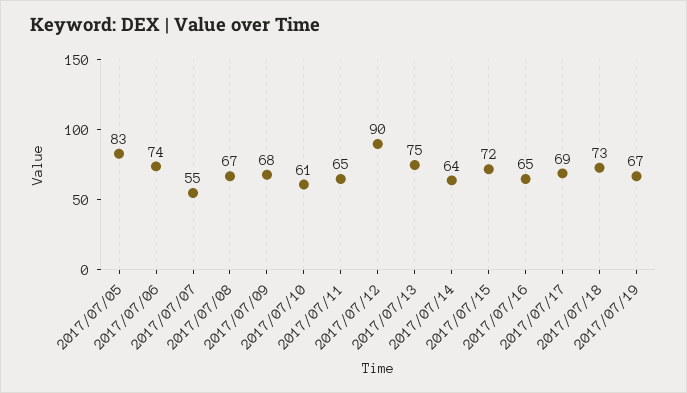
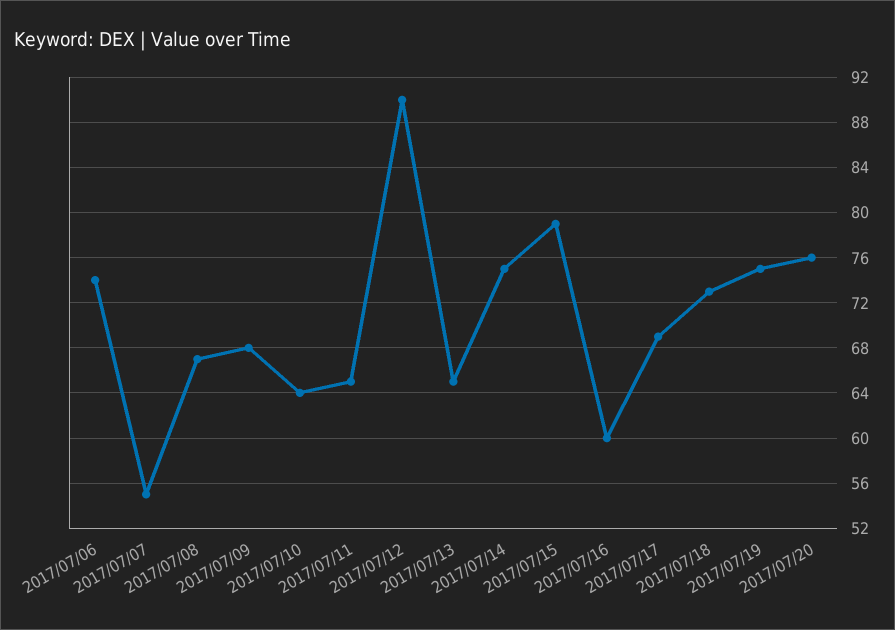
2017/07/05: 83 -> none
2017/07/10: 61 -> 64
2017/07/13: 75 -> 65
2017/07/14: 64 -> 75
2017/07/15: 72 -> 79
2017/07/16: 65 -> 60
2017/07/19: 67 -> 75
2017/07/20: none -> 76

